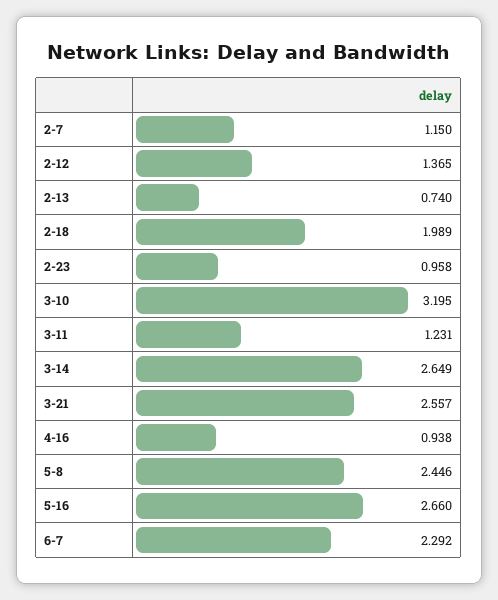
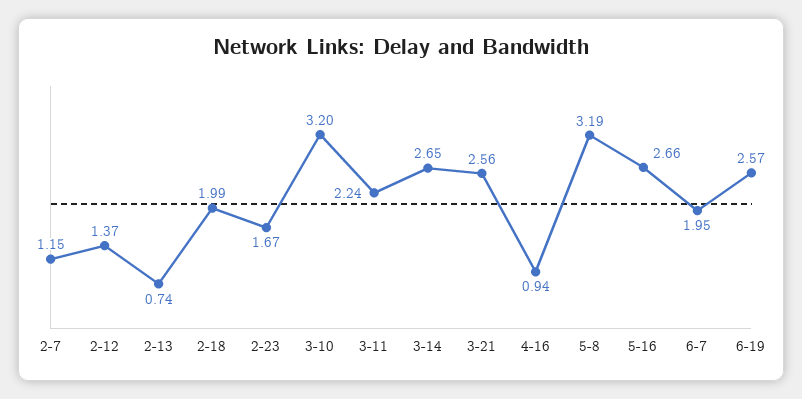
2-23: 0.958 -> 1.67
3-11: 1.231 -> 2.24
5-8: 2.446 -> 3.19
6-7: 2.292 -> 1.95
6-19: none -> 2.57

